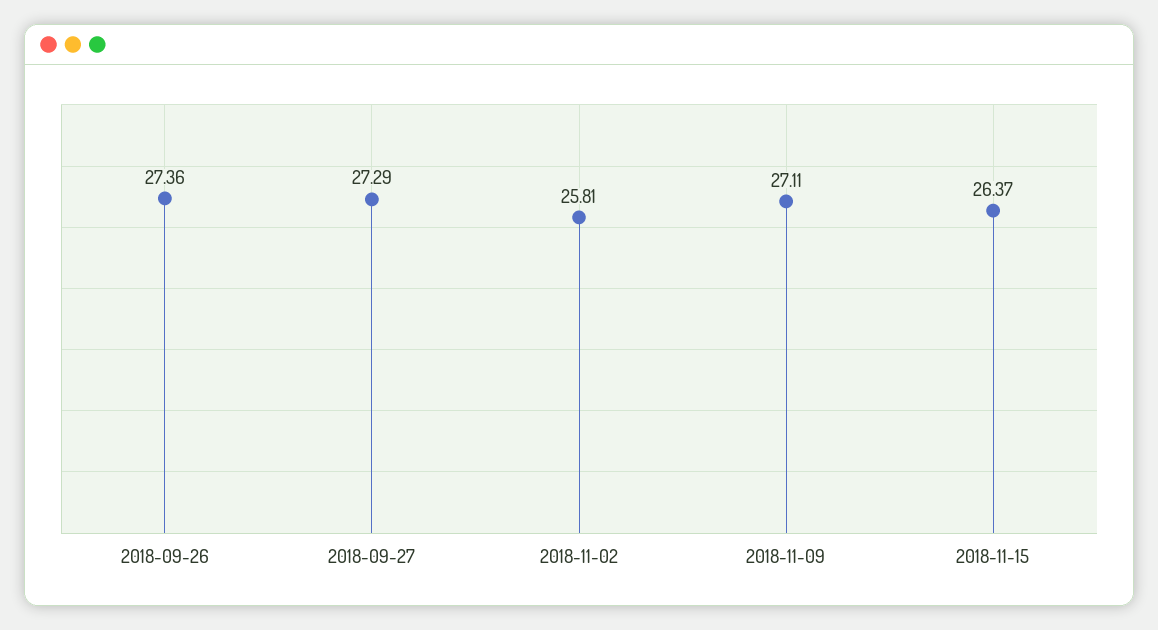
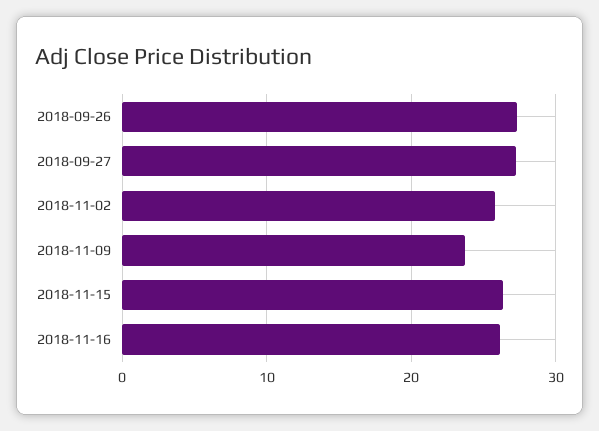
2018-11-09: 27.11 -> 24
2018-11-16: none -> 26

